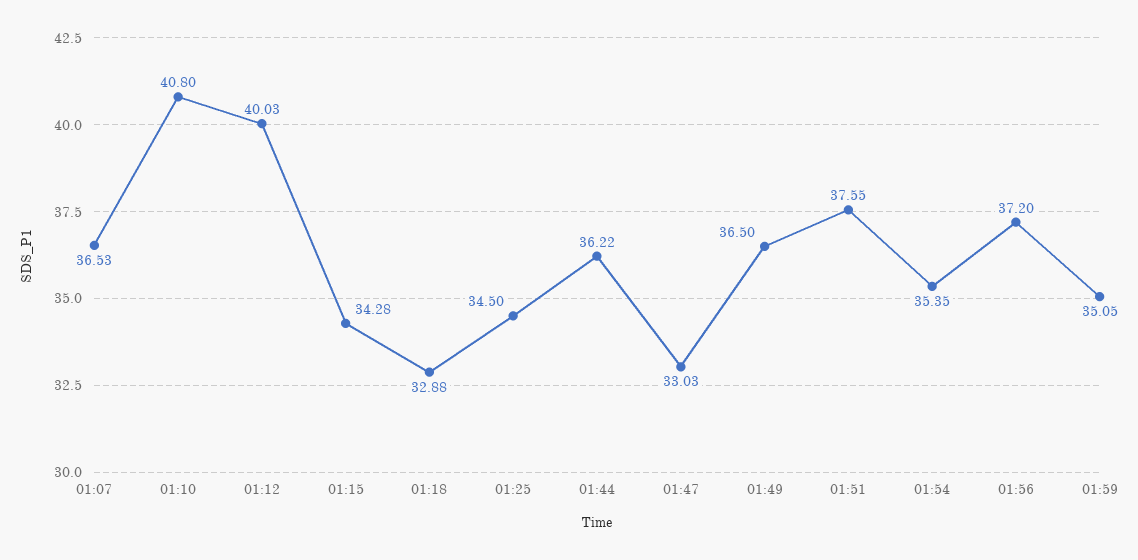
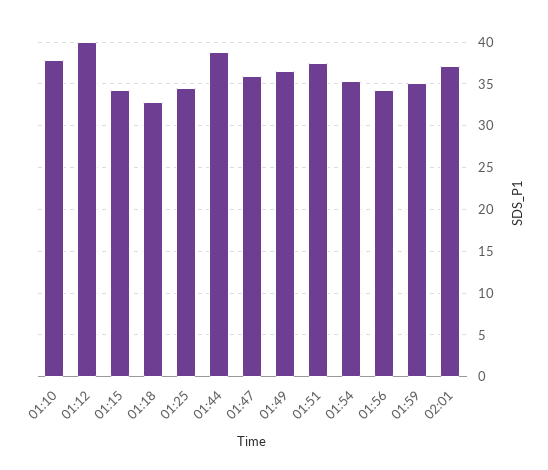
01:07: 36.53 -> none
01:10: 40.8 -> 38
01:44: 36.22 -> 39
01:47: 33.03 -> 36
01:56: 37.2 -> 34
02:01: none -> 37

